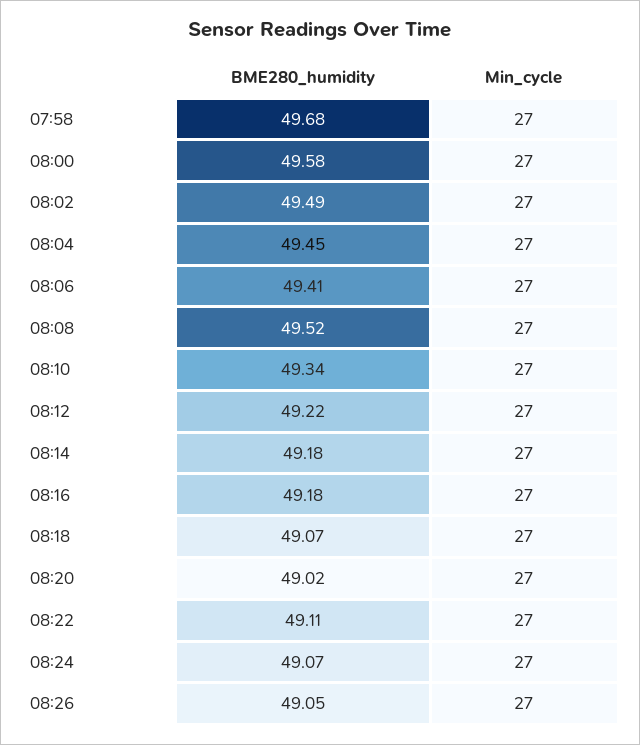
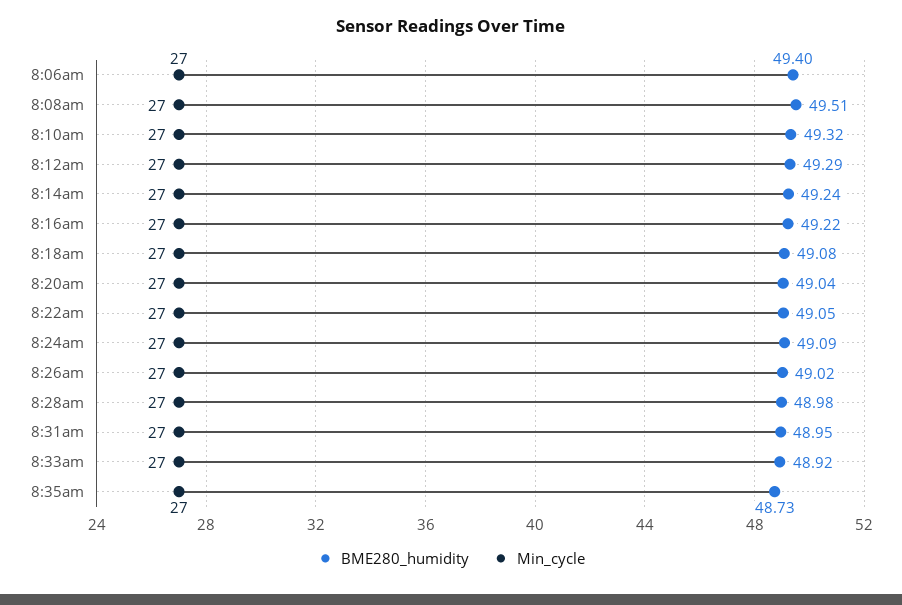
BME280_humidity, 07:58: 49.68 -> none
Min_cycle, 07:58: 27 -> none
BME280_humidity, 08:00: 49.58 -> none
Min_cycle, 08:00: 27 -> none
BME280_humidity, 08:02: 49.49 -> none
Min_cycle, 08:02: 27 -> none
BME280_humidity, 08:04: 49.45 -> none
Min_cycle, 08:04: 27 -> none
BME280_humidity, 08:06: 49.41 -> 49.4
BME280_humidity, 08:08: 49.52 -> 49.51
BME280_humidity, 08:10: 49.34 -> 49.32
BME280_humidity, 08:12: 49.22 -> 49.29
BME280_humidity, 08:14: 49.18 -> 49.24
BME280_humidity, 08:16: 49.18 -> 49.22
BME280_humidity, 08:18: 49.07 -> 49.08
BME280_humidity, 08:20: 49.02 -> 49.04
BME280_humidity, 08:22: 49.11 -> 49.05
BME280_humidity, 08:24: 49.07 -> 49.09
BME280_humidity, 08:26: 49.05 -> 49.02
BME280_humidity, 8:28am: none -> 48.98
Min_cycle, 8:28am: none -> 27
BME280_humidity, 8:31am: none -> 48.95
Min_cycle, 8:31am: none -> 27
BME280_humidity, 8:33am: none -> 48.92
Min_cycle, 8:33am: none -> 27
BME280_humidity, 8:35am: none -> 48.73
Min_cycle, 8:35am: none -> 27

